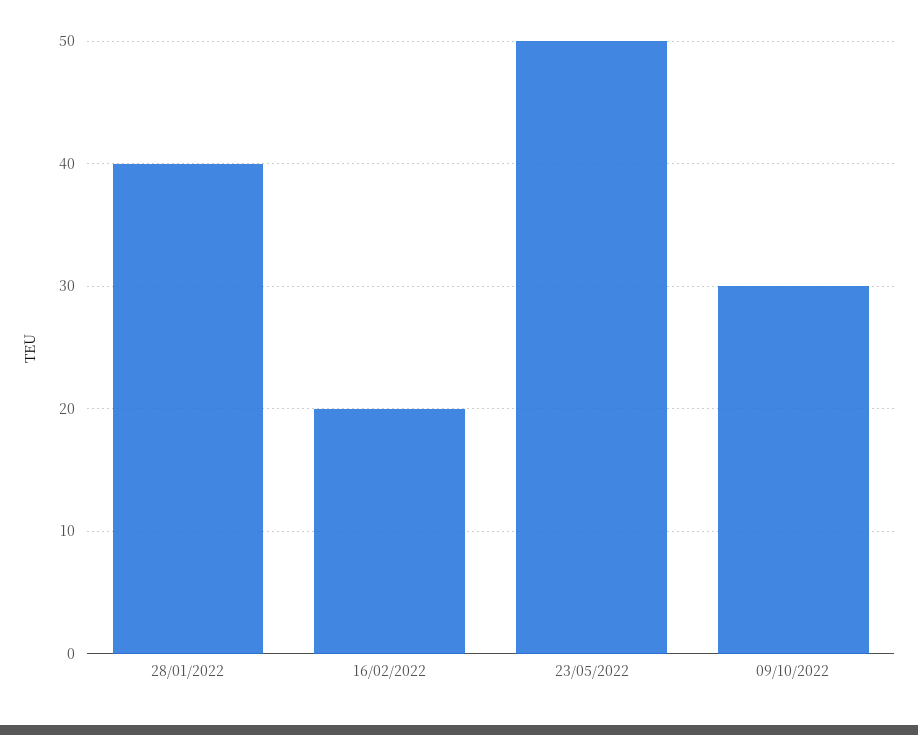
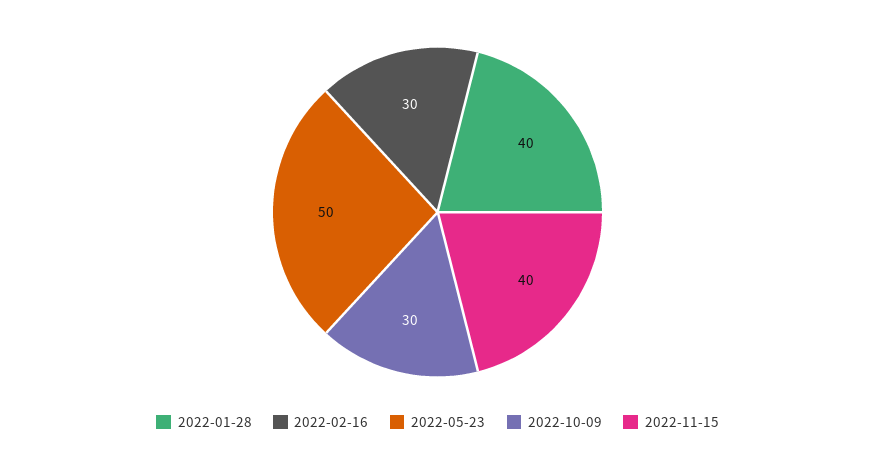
16/02/2022: 20 -> 30
2022-11-15: none -> 40

